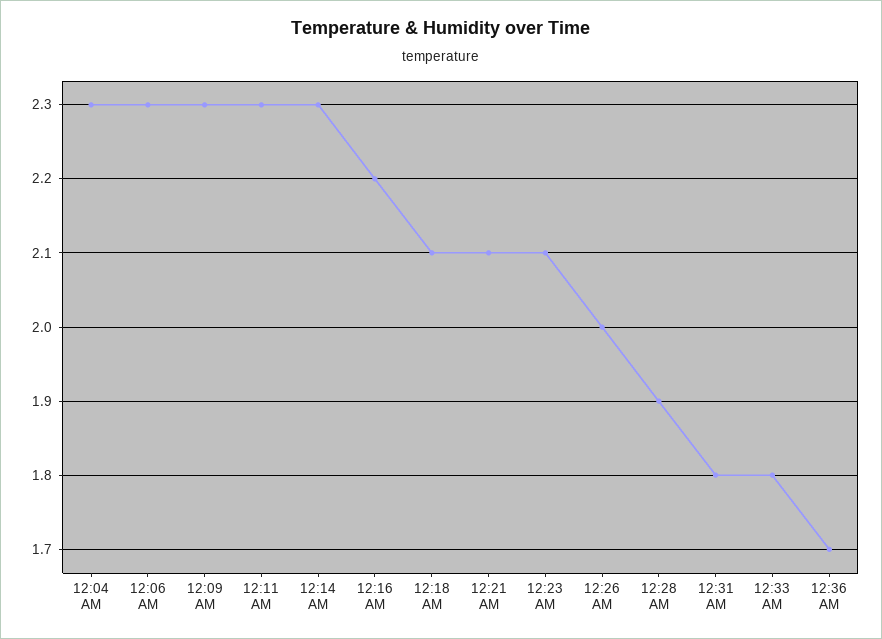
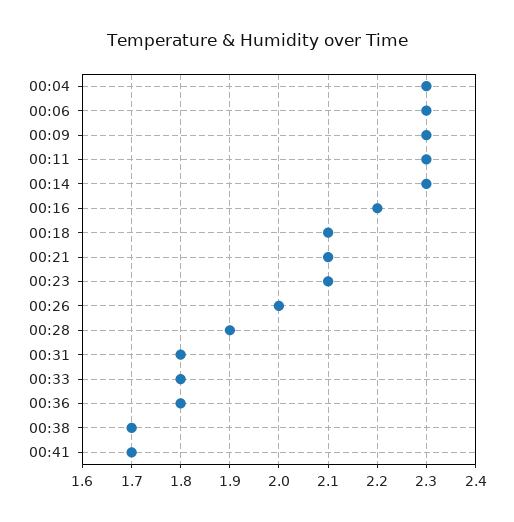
12:36 AM: 1.7 -> 1.8
00:38: none -> 1.7
00:41: none -> 1.7

